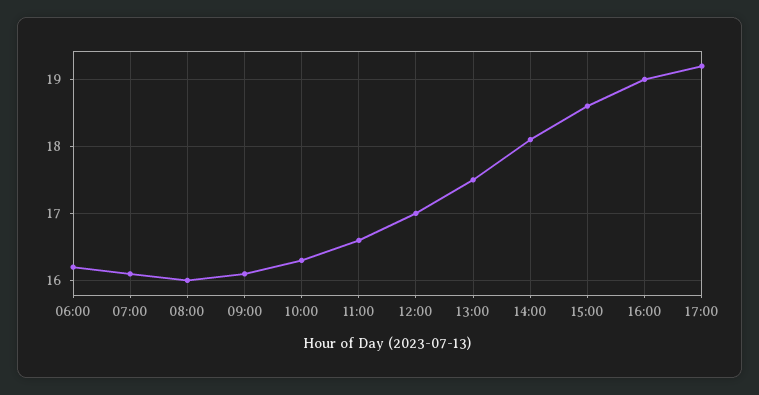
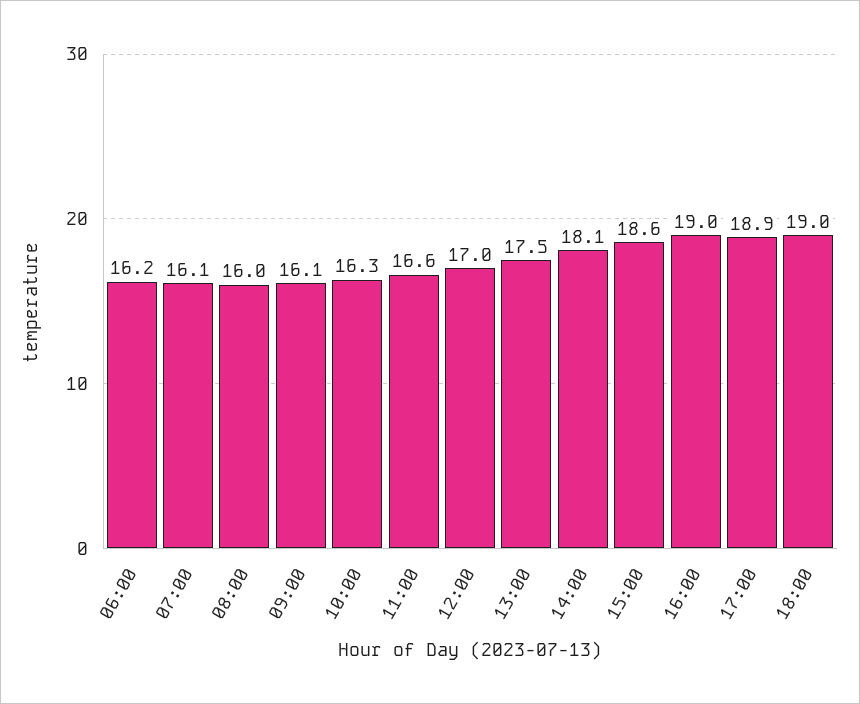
17:00: 19.2 -> 18.9
18:00: none -> 19

